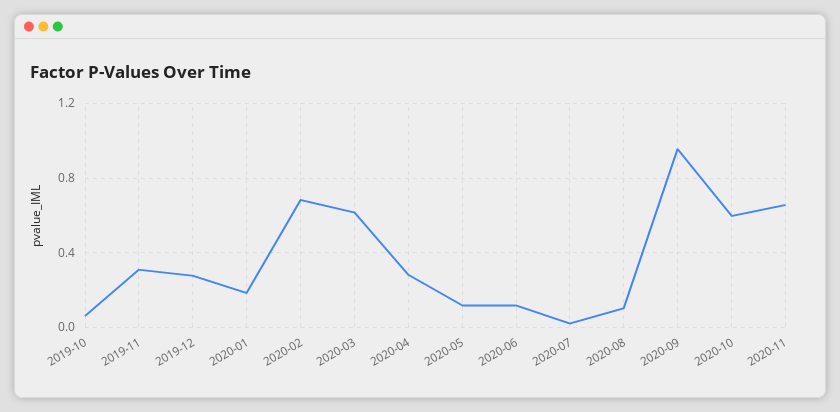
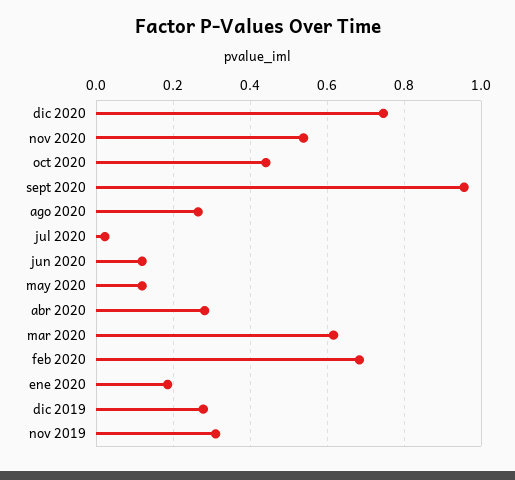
2019-10: 0.05 -> none
2020-08: 0.1 -> 0.26
2020-10: 0.6 -> 0.44
2020-11: 0.65 -> 0.54
dic 2020: none -> 0.74

